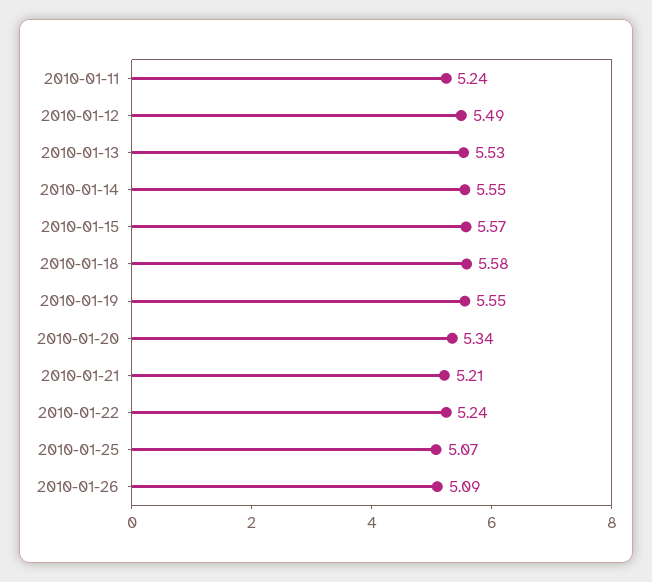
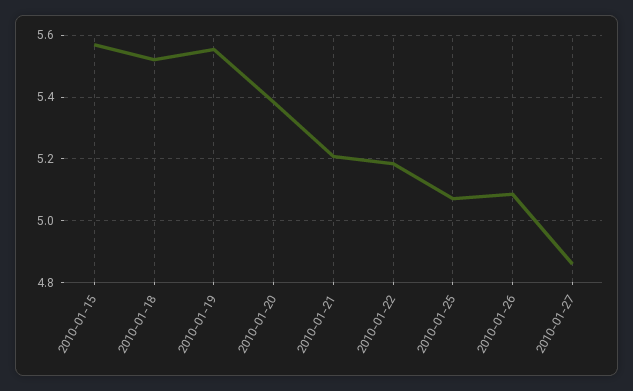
2010-01-11: 5.24 -> none
2010-01-12: 5.49 -> none
2010-01-13: 5.53 -> none
2010-01-14: 5.55 -> none
2010-01-18: 5.58 -> 5.52
2010-01-20: 5.34 -> 5.38
2010-01-22: 5.24 -> 5.18
2010-01-27: none -> 4.86

